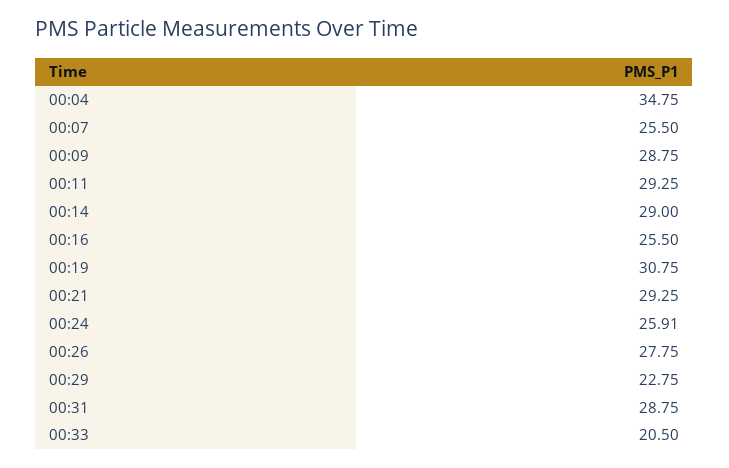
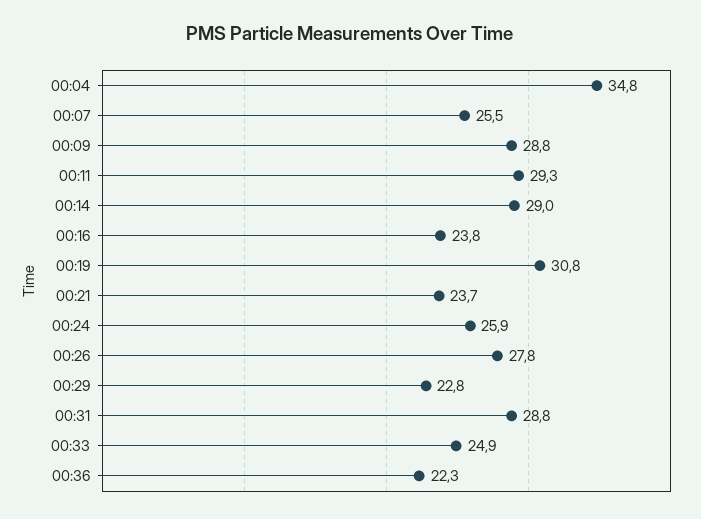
00:16: 25.5 -> 23.8
00:21: 29.25 -> 23.7
00:33: 20.5 -> 24.9
00:36: none -> 22.3

